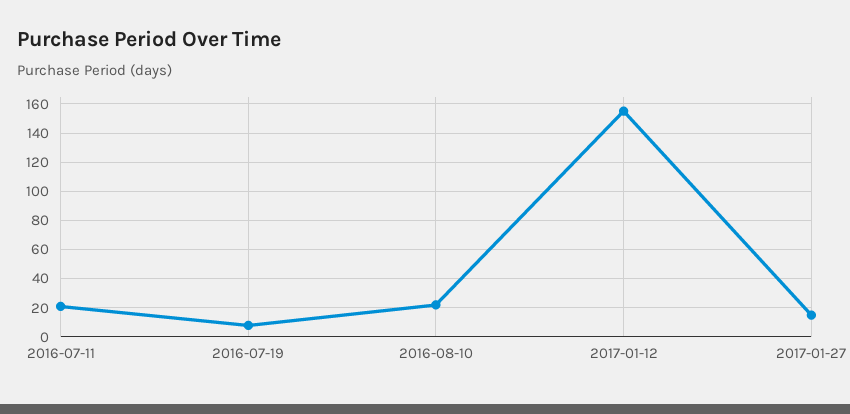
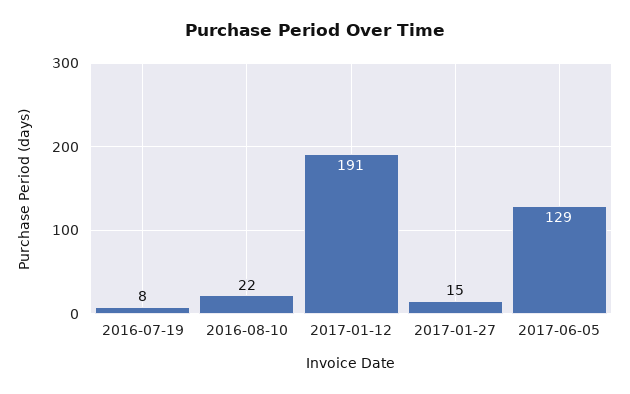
2016-07-11: 20 -> none
2017-01-12: 155 -> 191
2017-06-05: none -> 129

